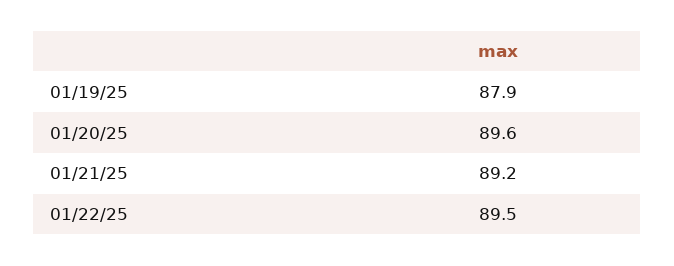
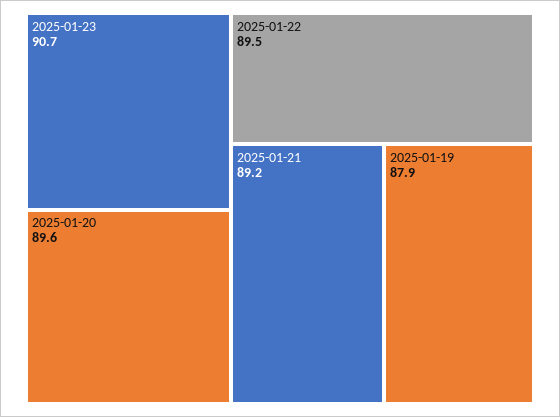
2025-01-23: none -> 90.7

